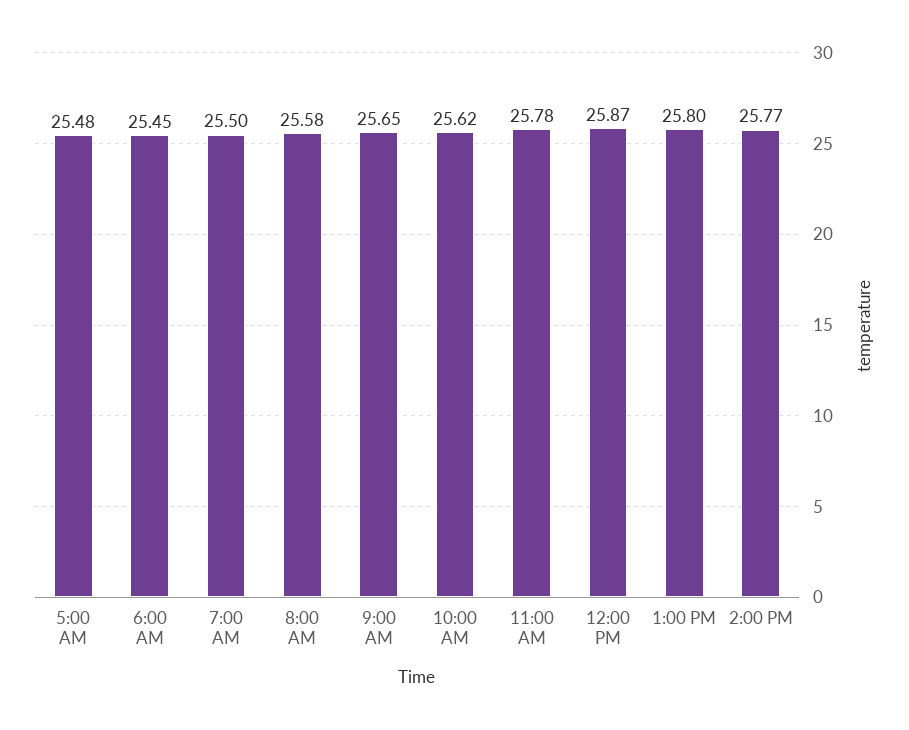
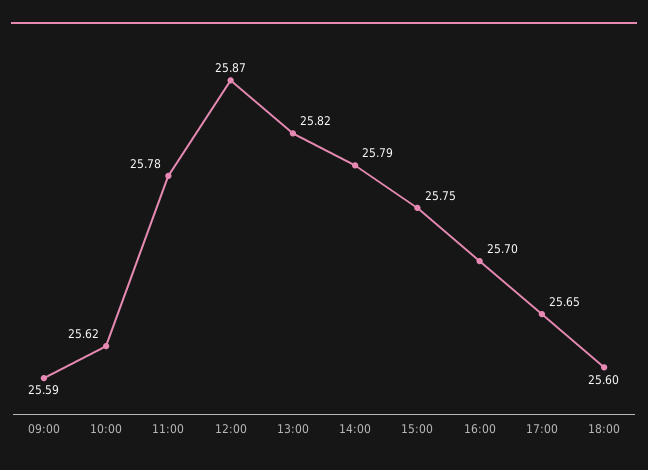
5:00 AM: 25.48 -> none
6:00 AM: 25.45 -> none
7:00 AM: 25.5 -> none
8:00 AM: 25.58 -> none
9:00 AM: 25.65 -> 25.59
1:00 PM: 25.8 -> 25.82
2:00 PM: 25.77 -> 25.79
15:00: none -> 25.75
16:00: none -> 25.7
17:00: none -> 25.65
18:00: none -> 25.6

